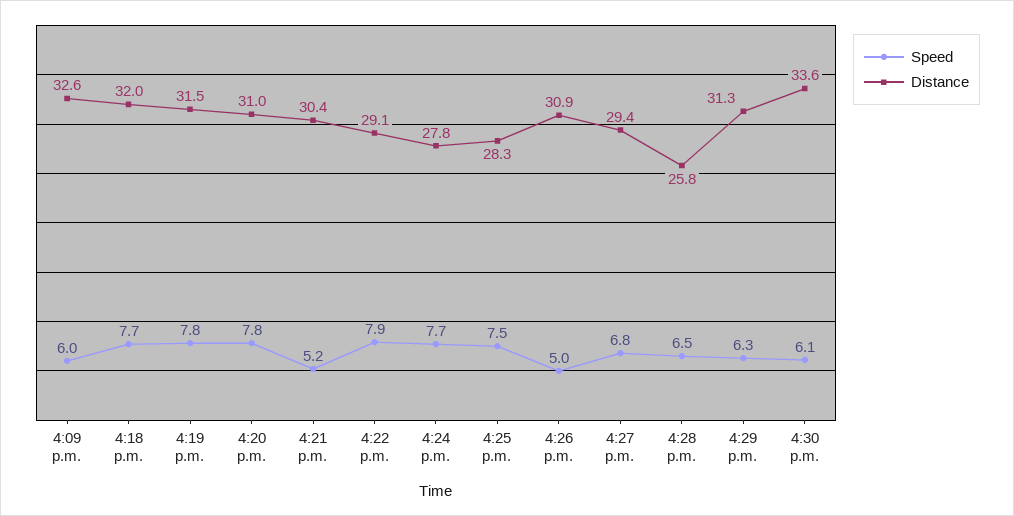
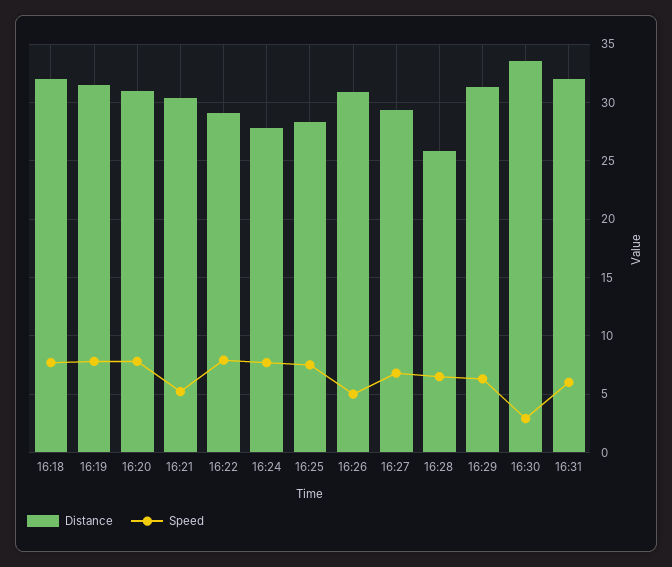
Speed, 4:09 p.m.: 6 -> none
Distance, 4:09 p.m.: 32.6 -> none
Speed, 4:30 p.m.: 6.1 -> 3
Distance, 16:31: none -> 32
Speed, 16:31: none -> 6

